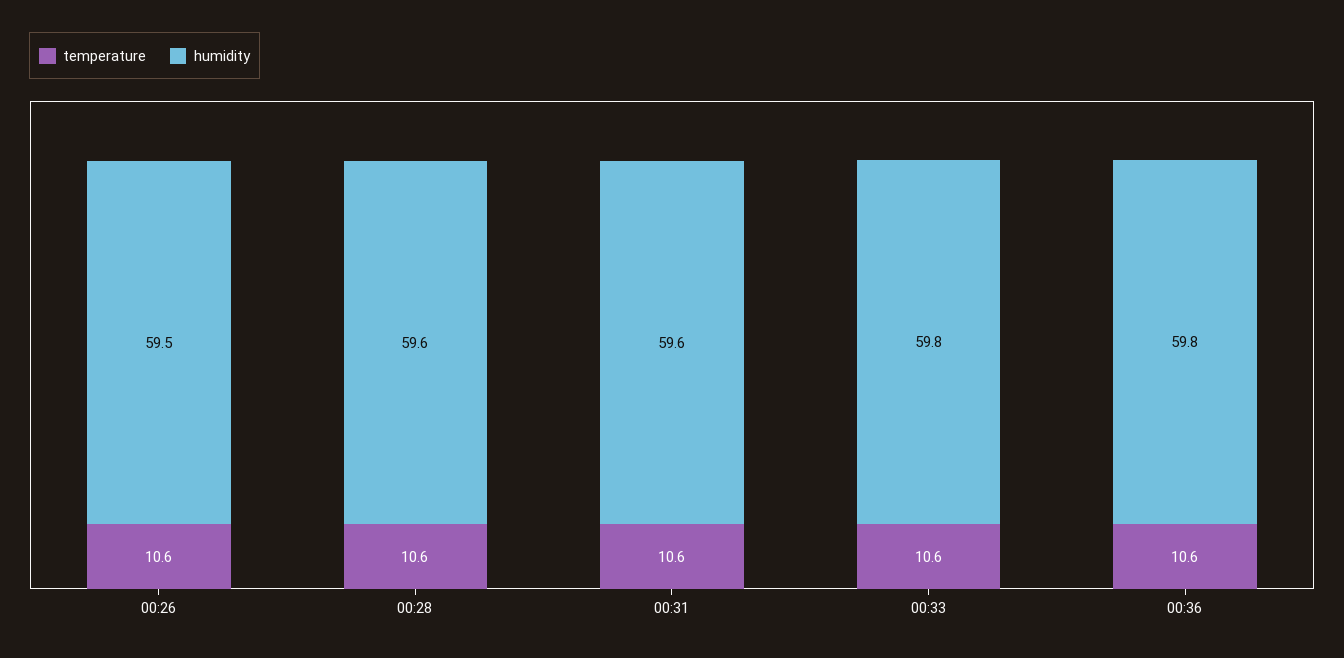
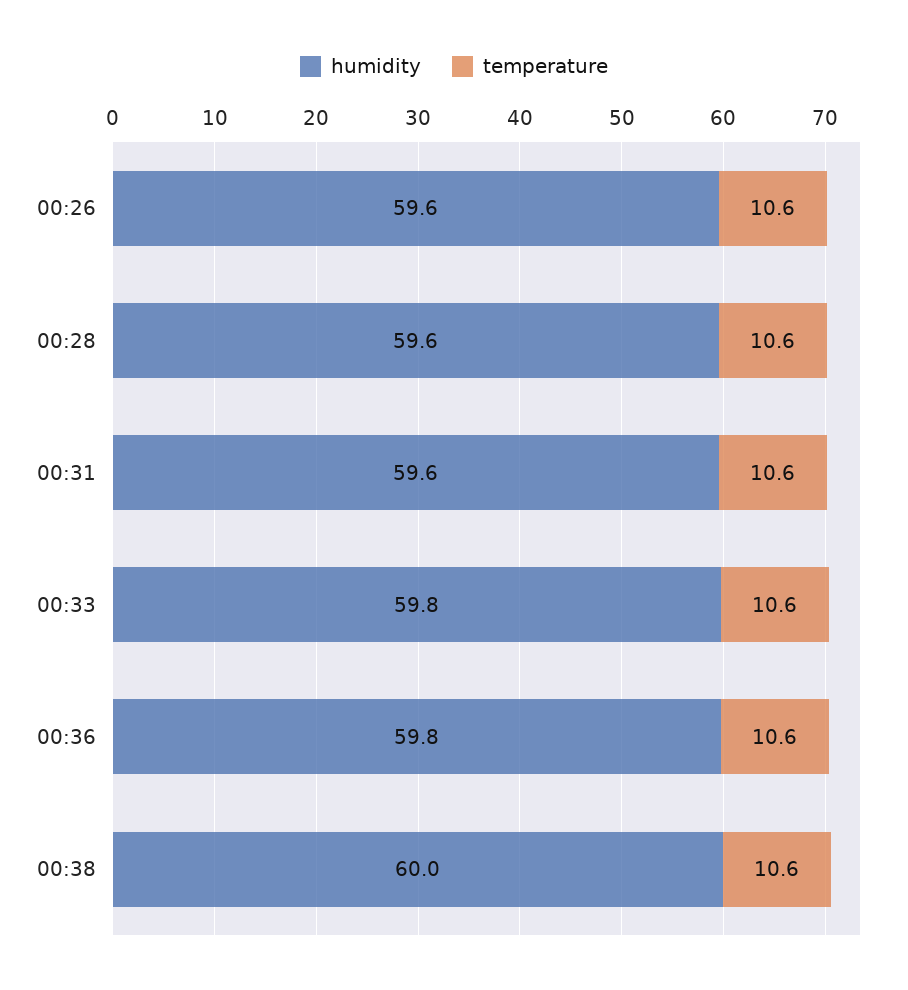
humidity, 00:26: 59.5 -> 59.6
humidity, 00:38: none -> 60
temperature, 00:38: none -> 10.6

